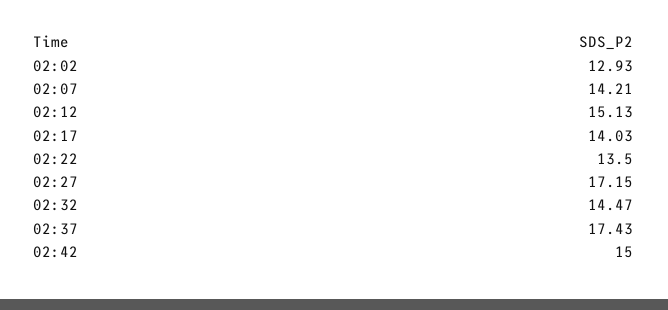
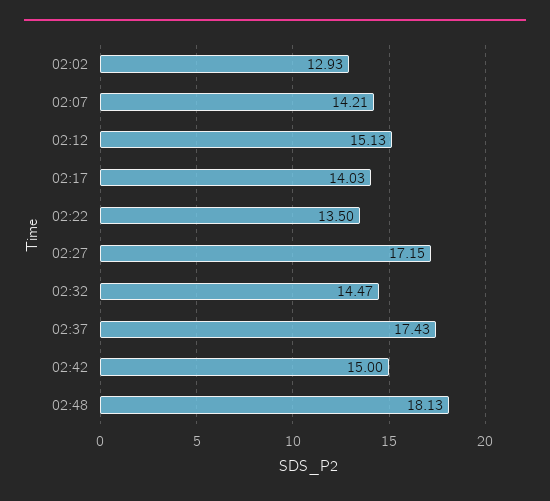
02:48: none -> 18.13

